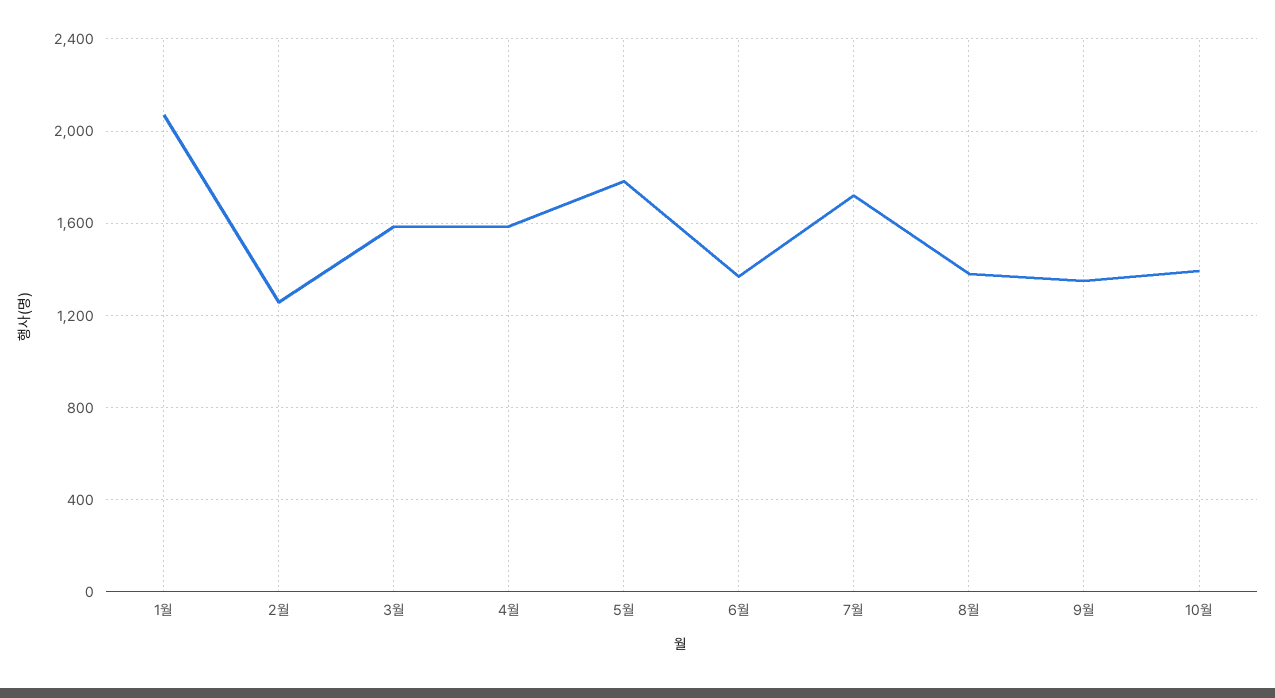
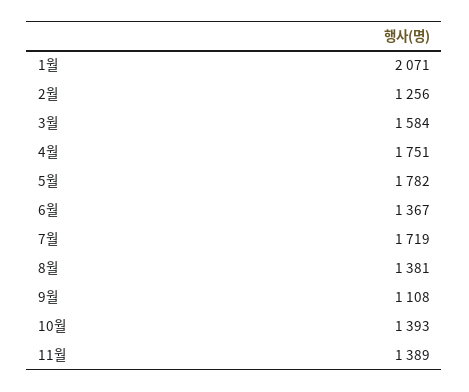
4월: 1600 -> 1751
9월: 1350 -> 1108
11월: none -> 1389

